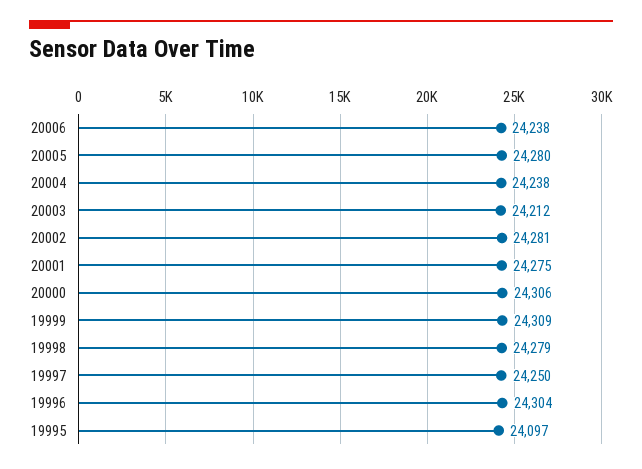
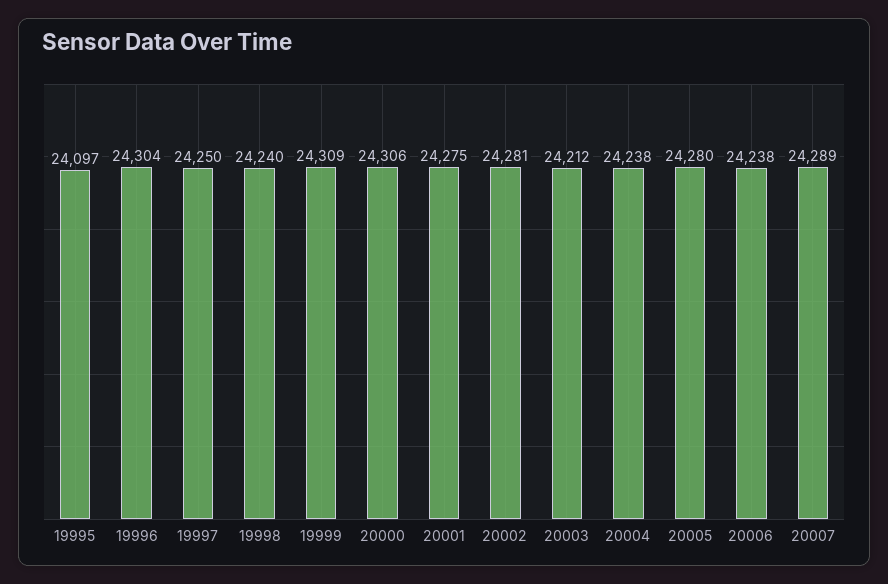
19998: 24279 -> 24240
20007: none -> 24289

